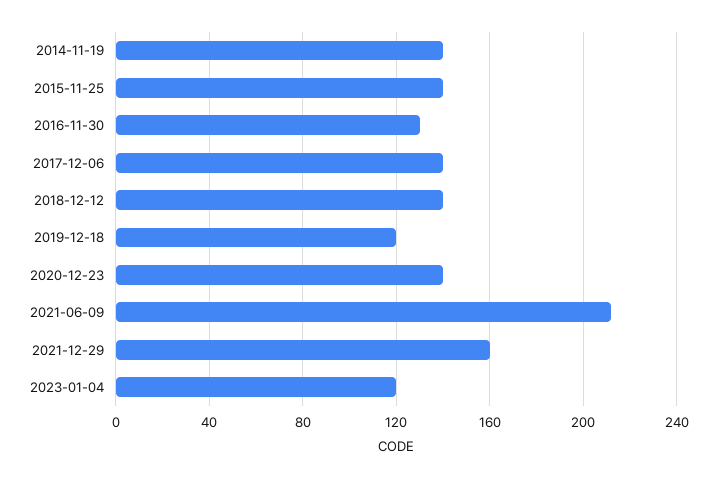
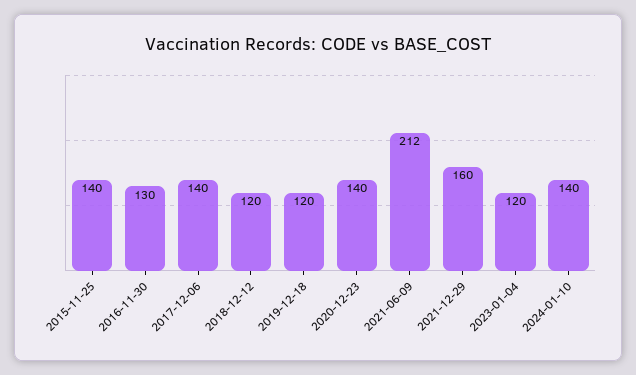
2014-11-19: 140 -> none
2018-12-12: 140 -> 120
2024-01-10: none -> 140

